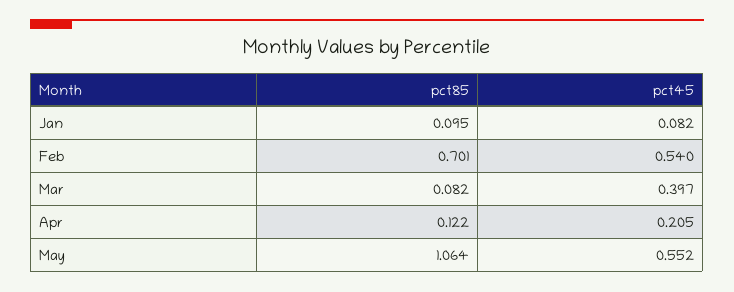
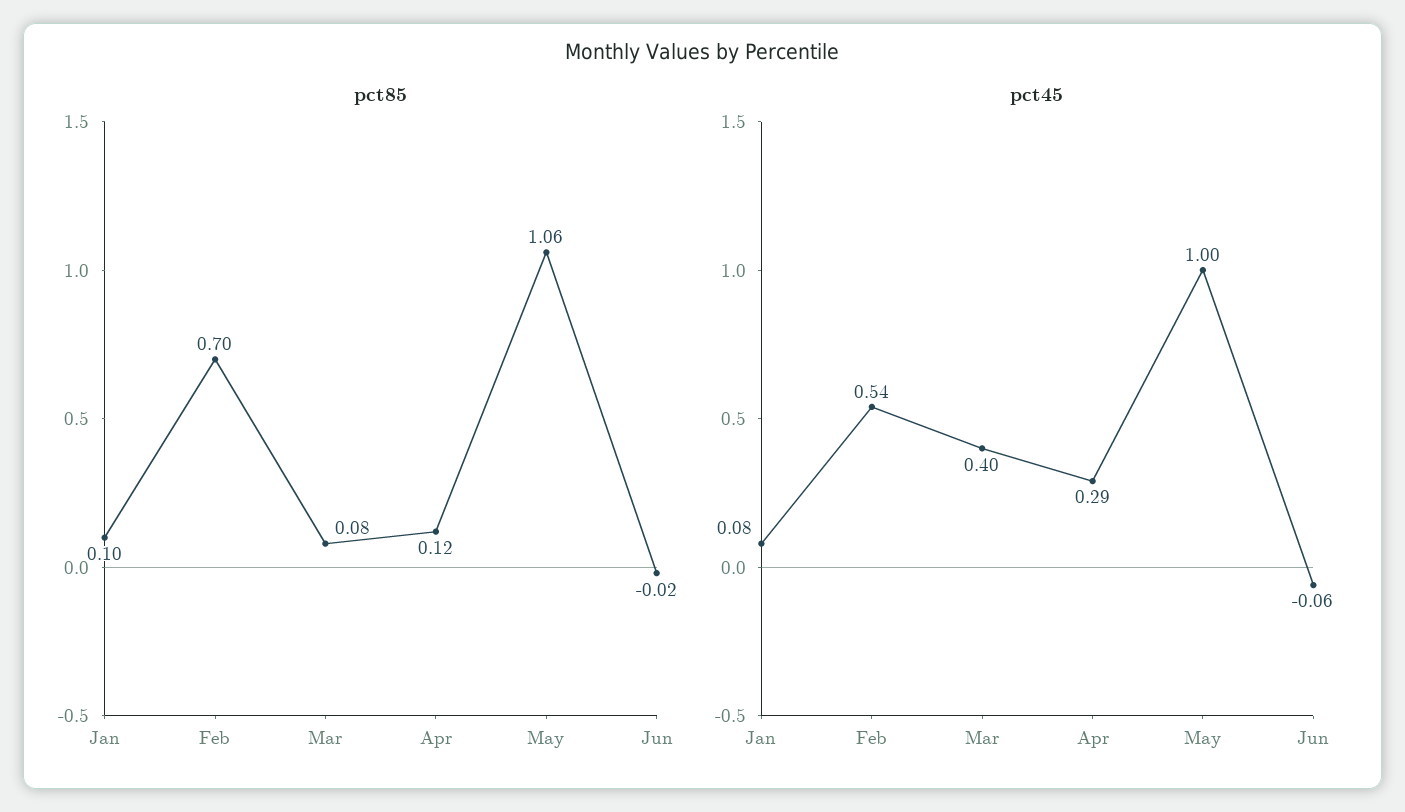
pct45, Apr: 0.205 -> 0.29
pct45, May: 0.552 -> 1
pct85, Jun: none -> -0.02
pct45, Jun: none -> -0.06

